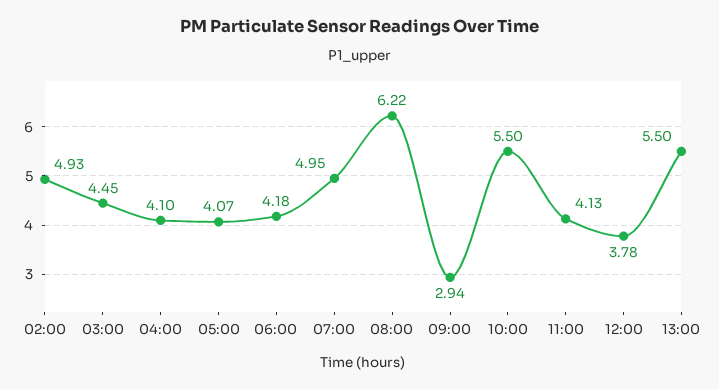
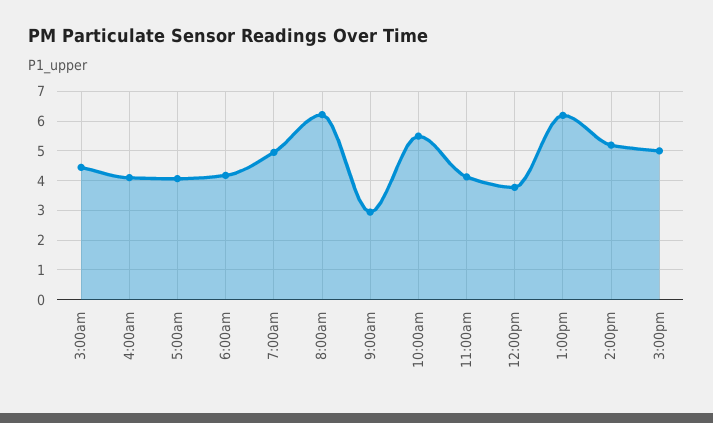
02:00: 4.93 -> none
13:00: 5.5 -> 6.25
2:00pm: none -> 5.25
3:00pm: none -> 5

